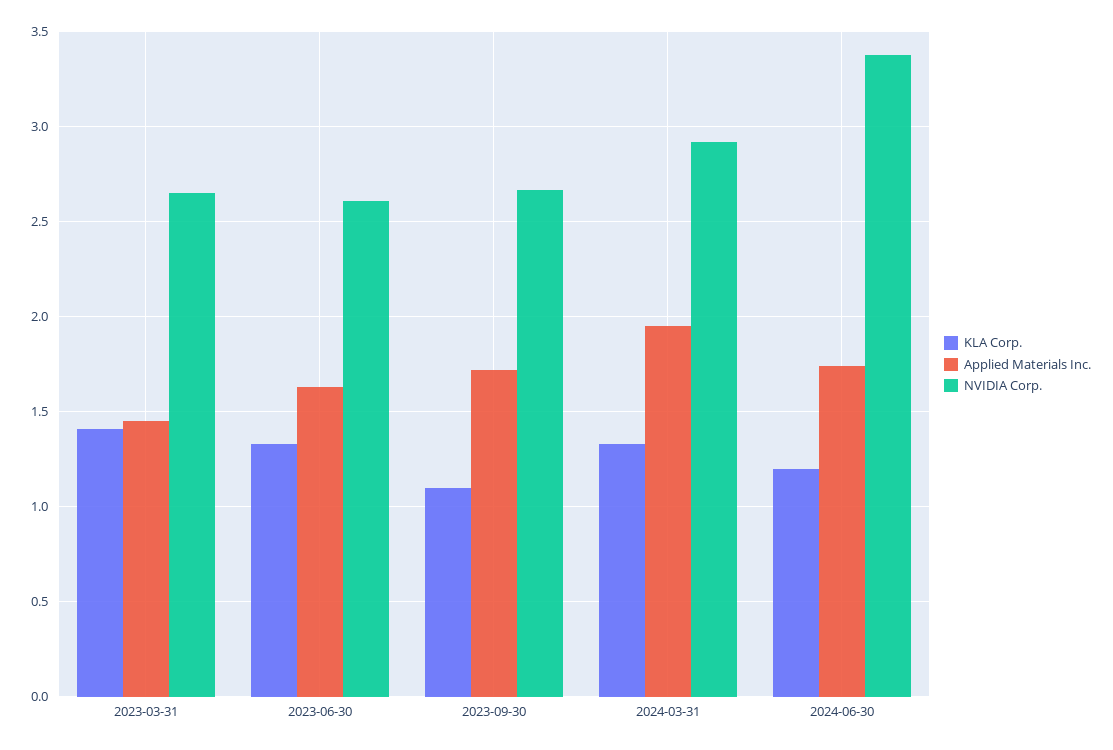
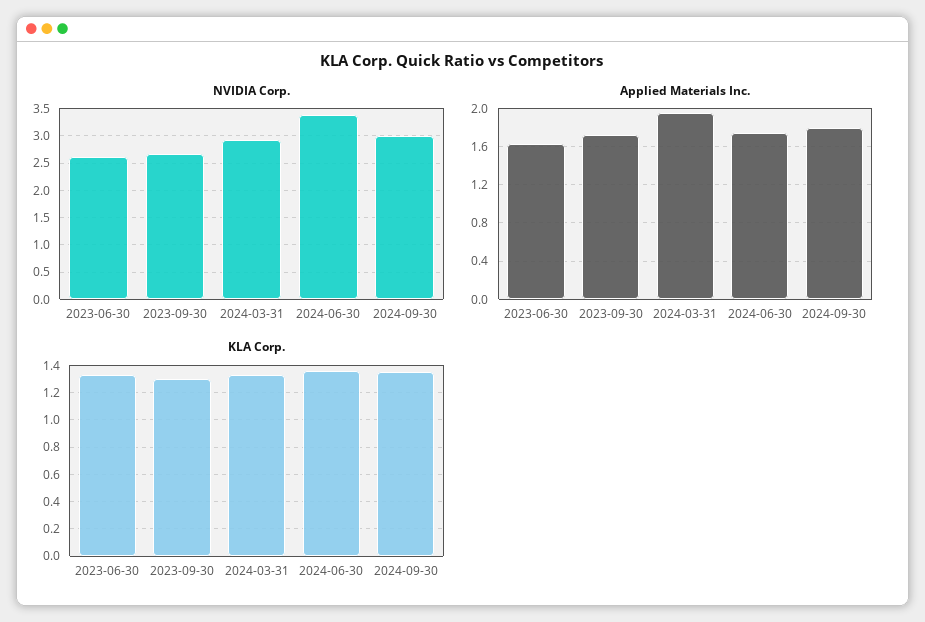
KLA Corp., 2023-03-31: 1.4 -> none
Applied Materials Inc., 2023-03-31: 1.45 -> none
NVIDIA Corp., 2023-03-31: 2.65 -> none
KLA Corp., 2023-09-30: 1.1 -> 1.3
KLA Corp., 2024-06-30: 1.2 -> 1.35
NVIDIA Corp., 2024-09-30: none -> 3
Applied Materials Inc., 2024-09-30: none -> 1.8
KLA Corp., 2024-09-30: none -> 1.35

